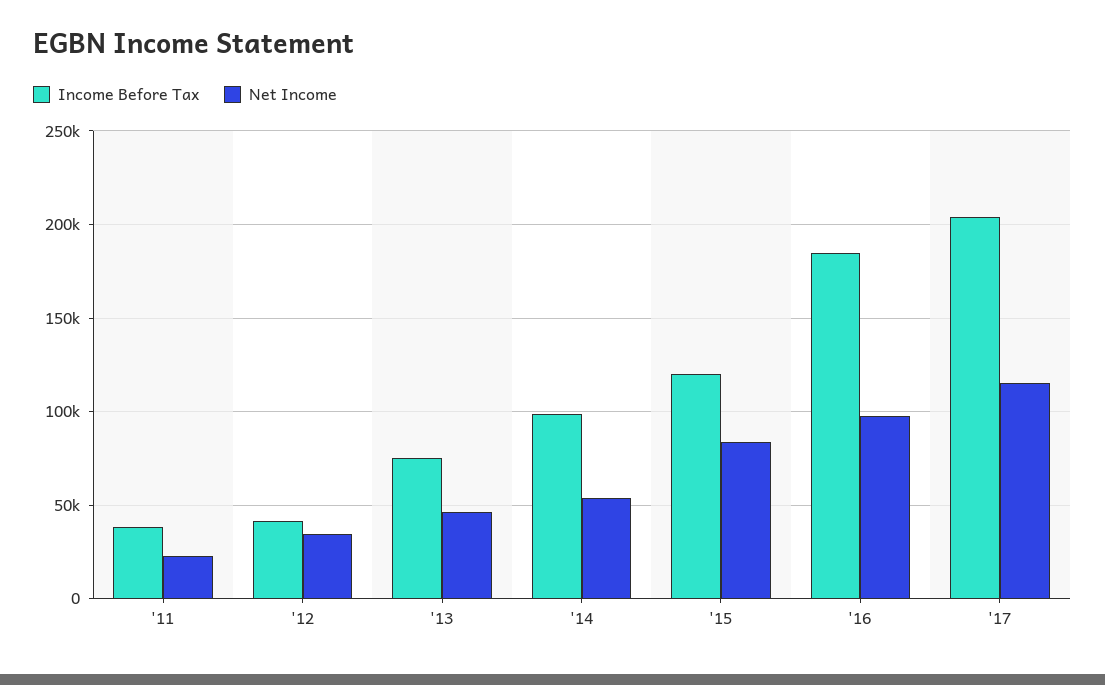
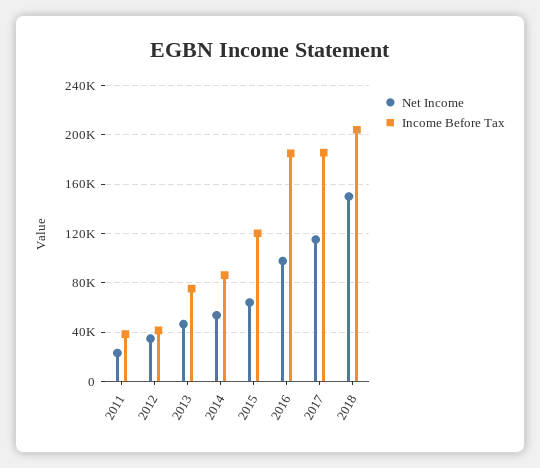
Income Before Tax, '14: 100000 -> 85000
Net Income, '15: 85000 -> 65000
Income Before Tax, '17: 205000 -> 185000
Net Income, 2018: none -> 150000
Income Before Tax, 2018: none -> 205000

